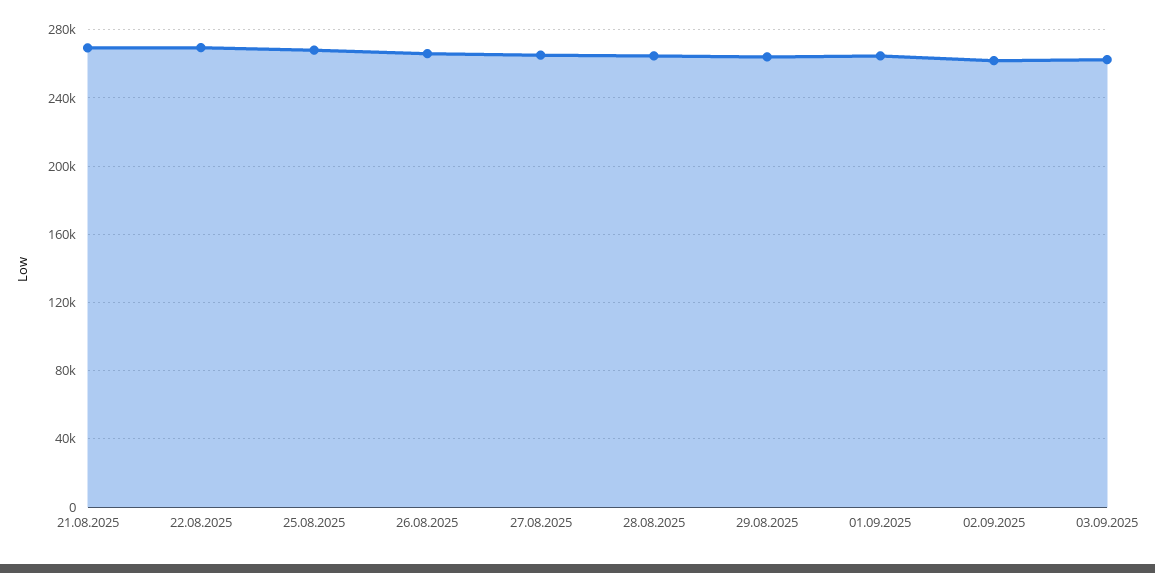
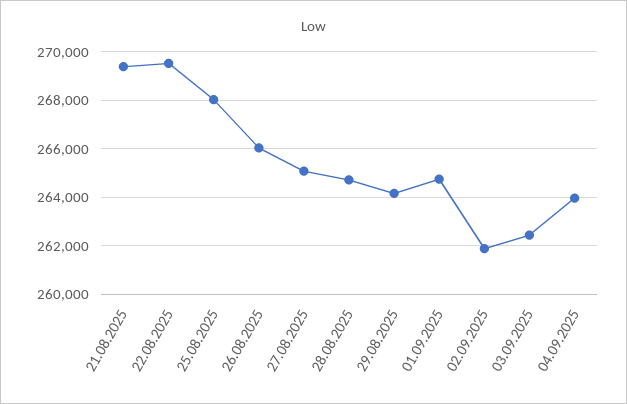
04.09.2025: none -> 264000

